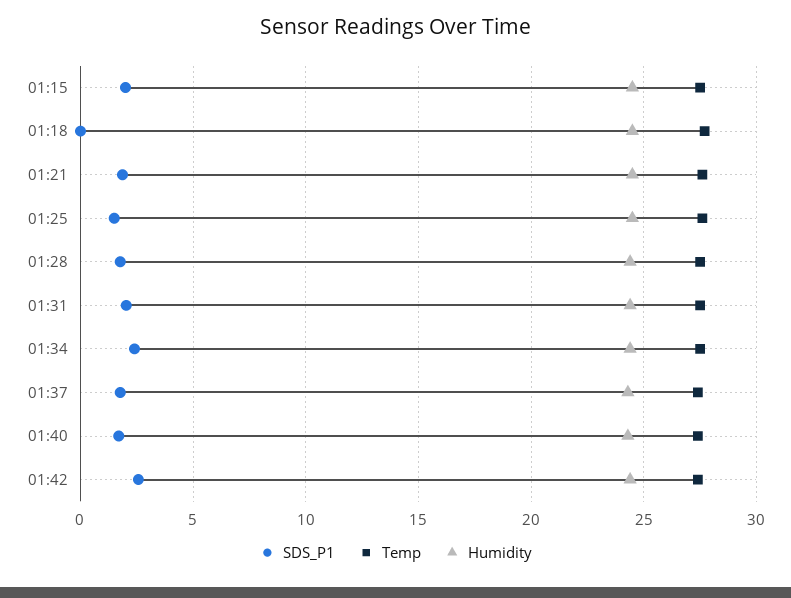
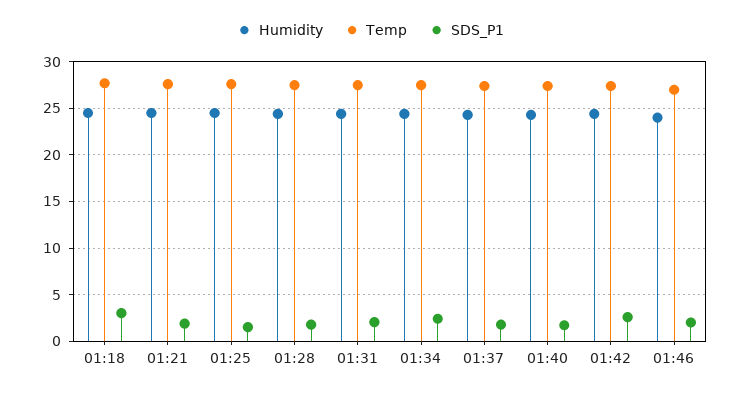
SDS_P1, 01:15: 2 -> none
Temp, 01:15: 27.5 -> none
Humidity, 01:15: 24.5 -> none
SDS_P1, 01:18: 0 -> 3
Humidity, 01:46: none -> 24
Temp, 01:46: none -> 27
SDS_P1, 01:46: none -> 2

